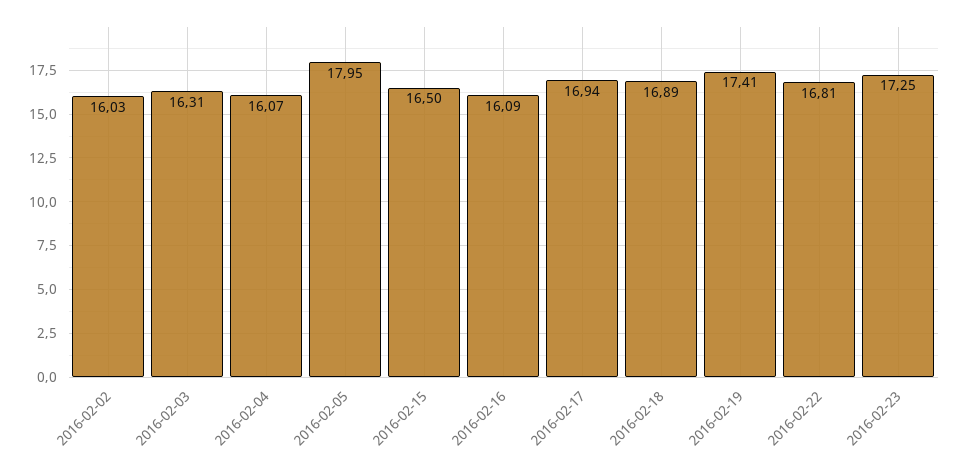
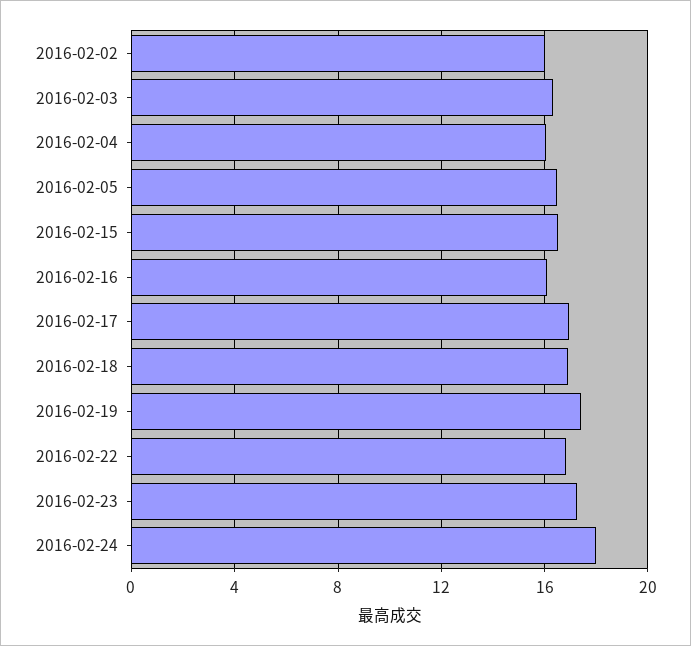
2016-02-05: 17.95 -> 16.5
2016-02-24: none -> 18

